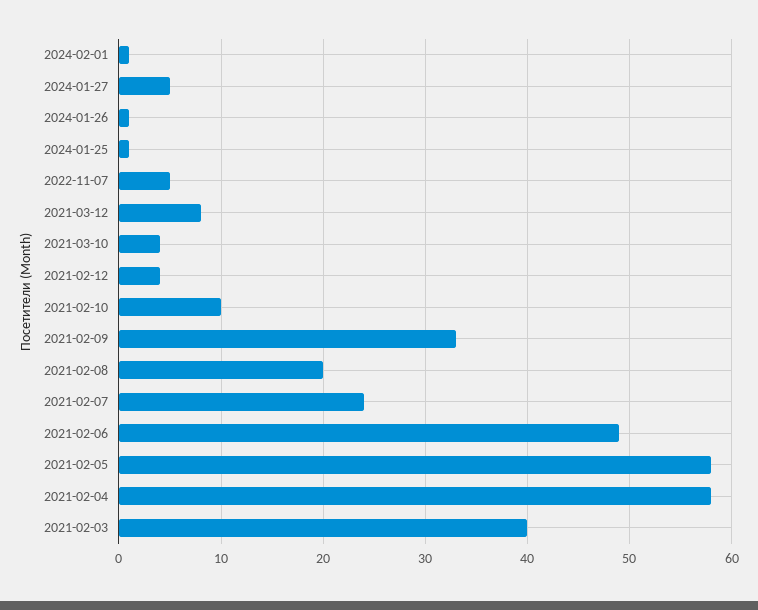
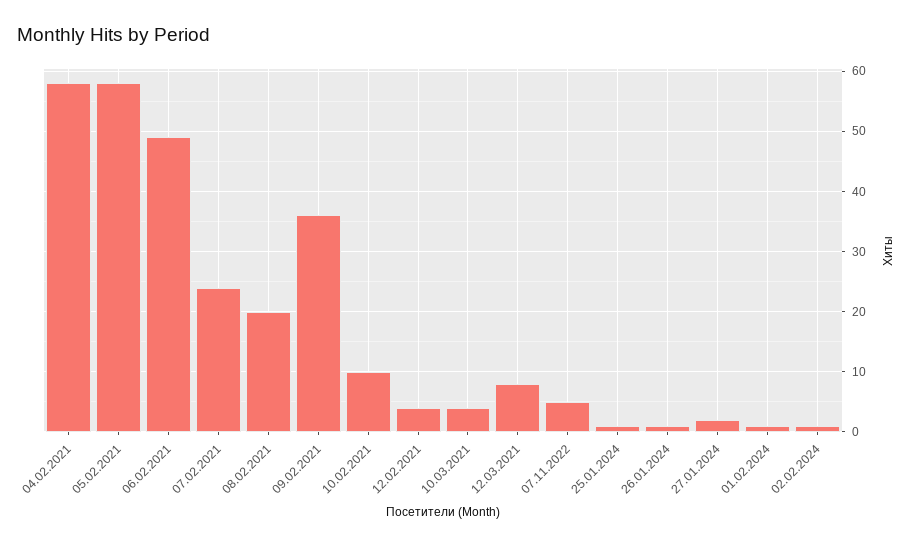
2024-01-27: 5 -> 2
2021-02-09: 33 -> 36
2021-02-03: 40 -> none
02.02.2024: none -> 1

